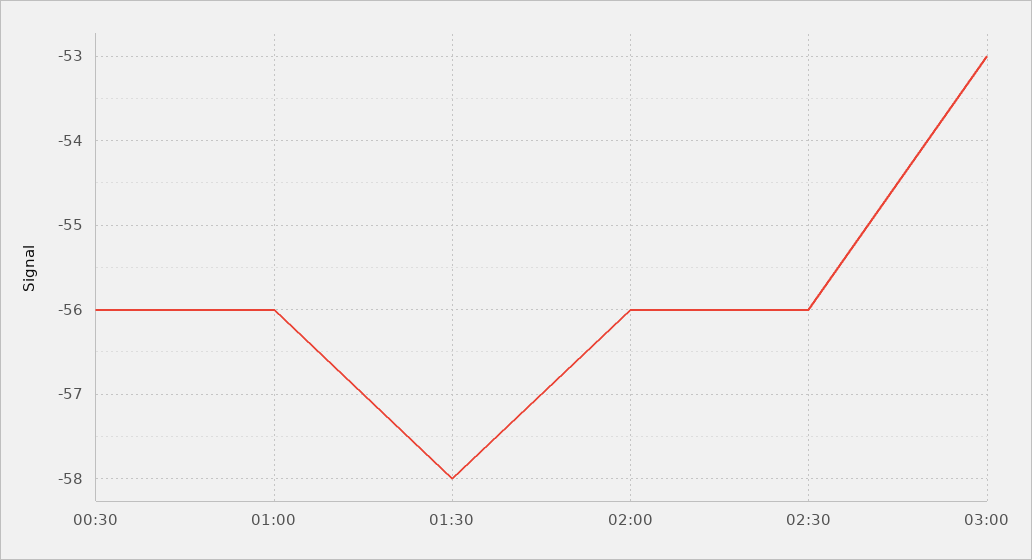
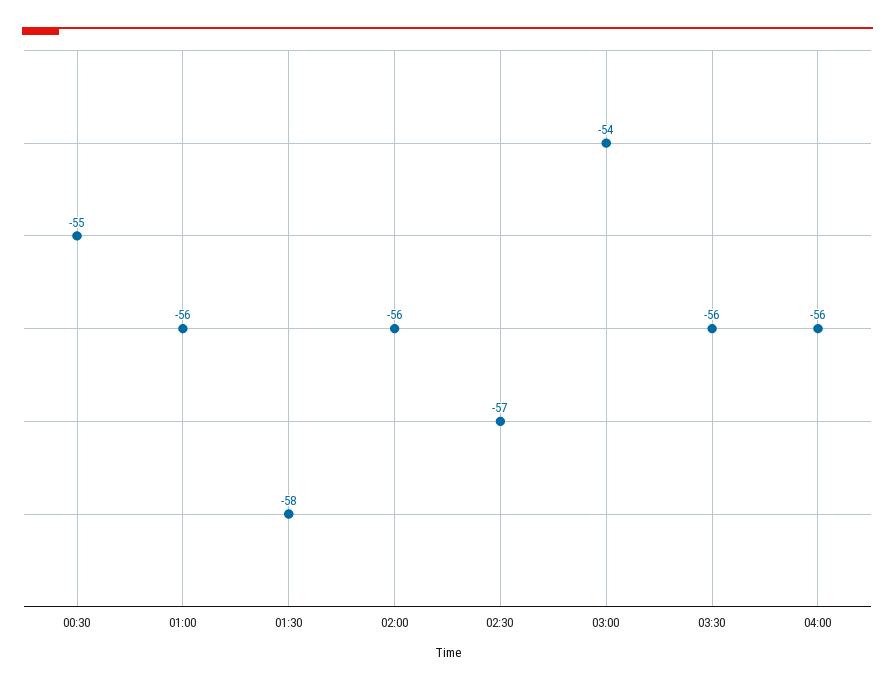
00:30: -56 -> -55
02:30: -56 -> -57
03:00: -53 -> -54
03:30: none -> -56
04:00: none -> -56

